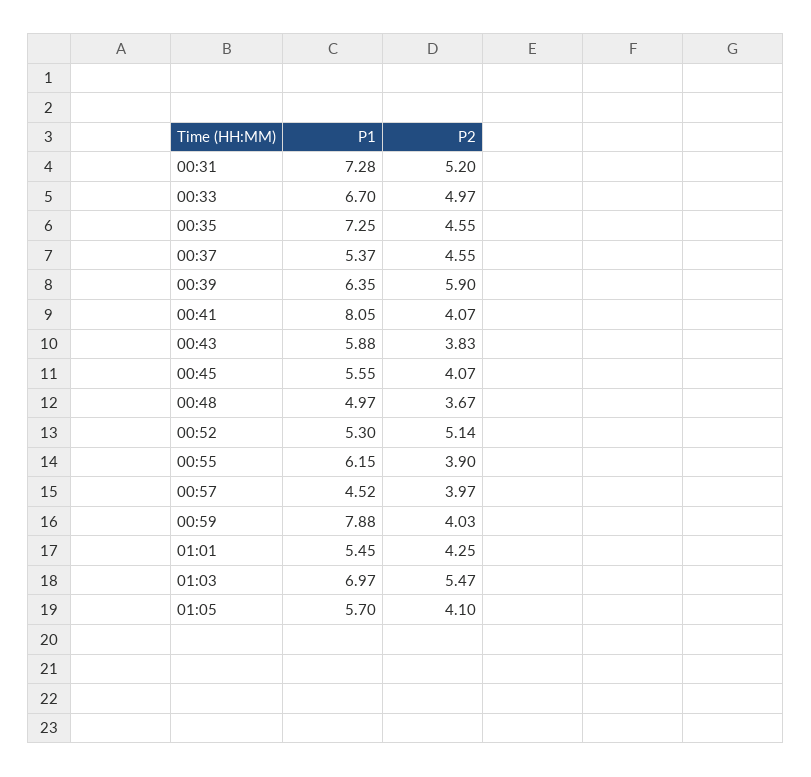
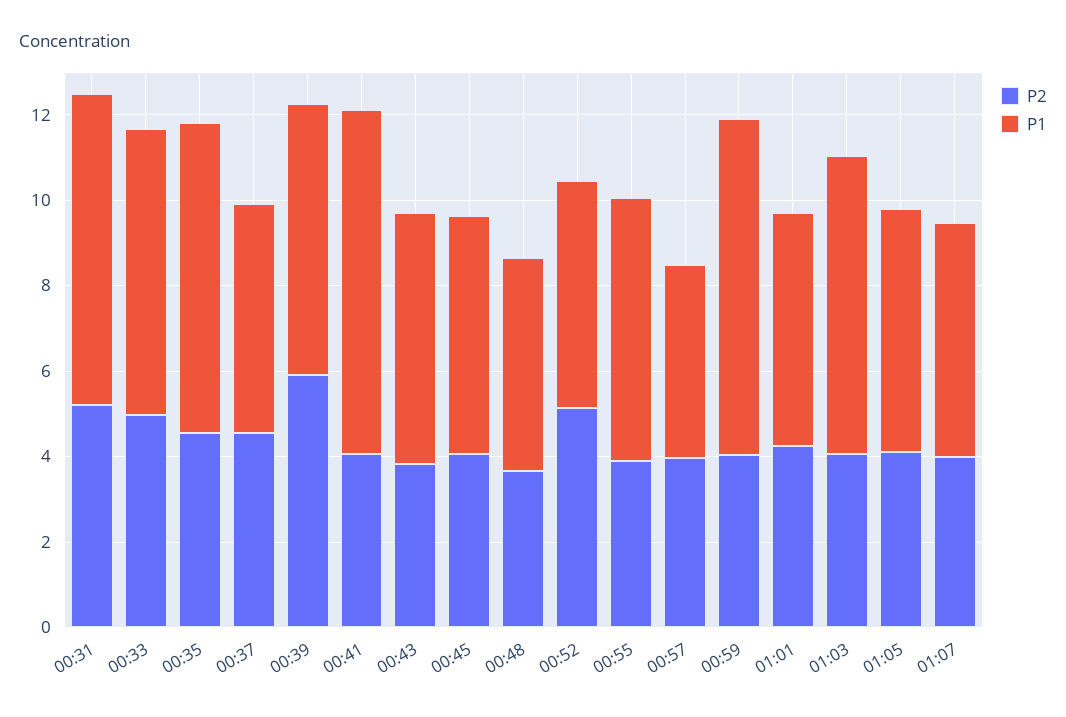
P2, 01:03: 5.47 -> 4
P2, 01:07: none -> 4
P1, 01:07: none -> 5.5

